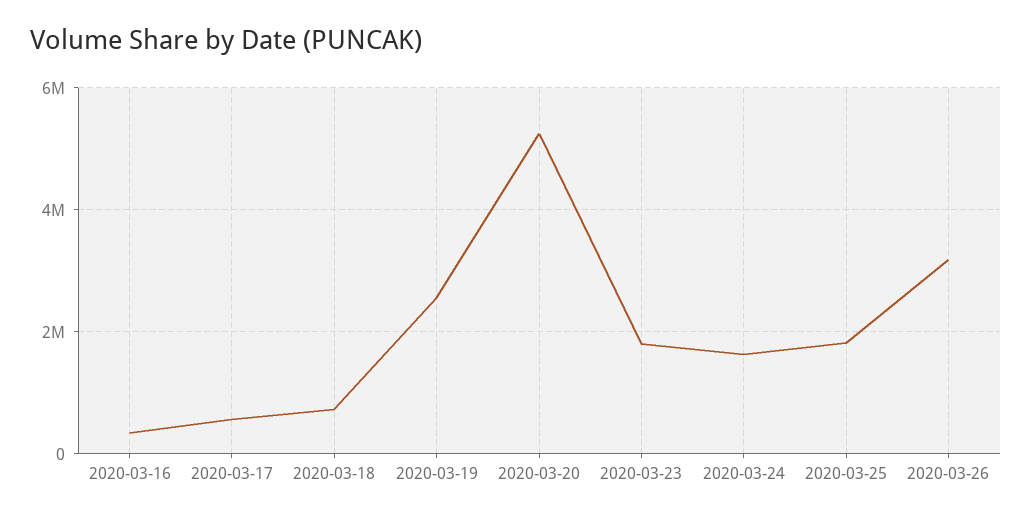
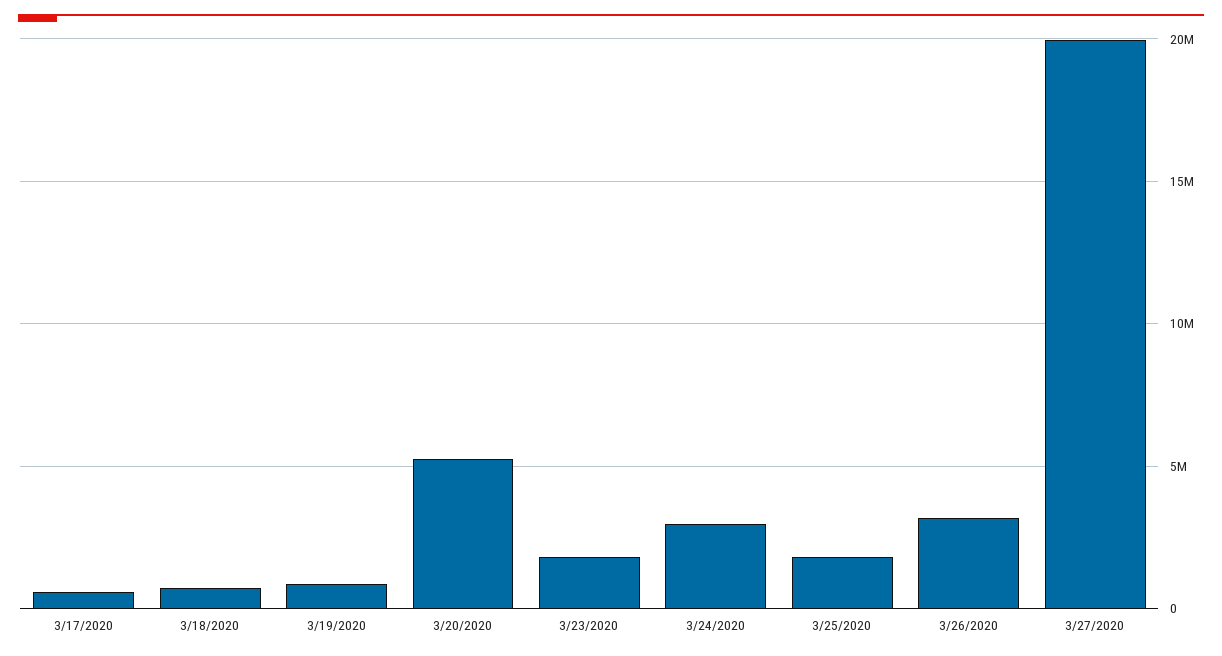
2020-03-16: 400000 -> none
2020-03-19: 2600000 -> 1000000
2020-03-24: 1600000 -> 3000000
3/27/2020: none -> 20000000

